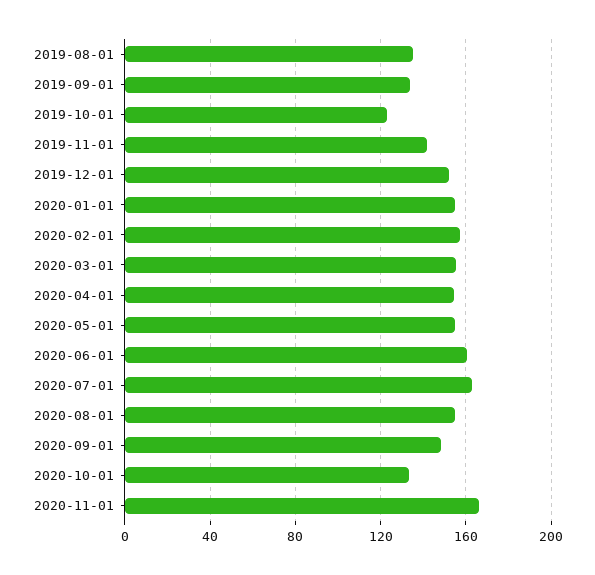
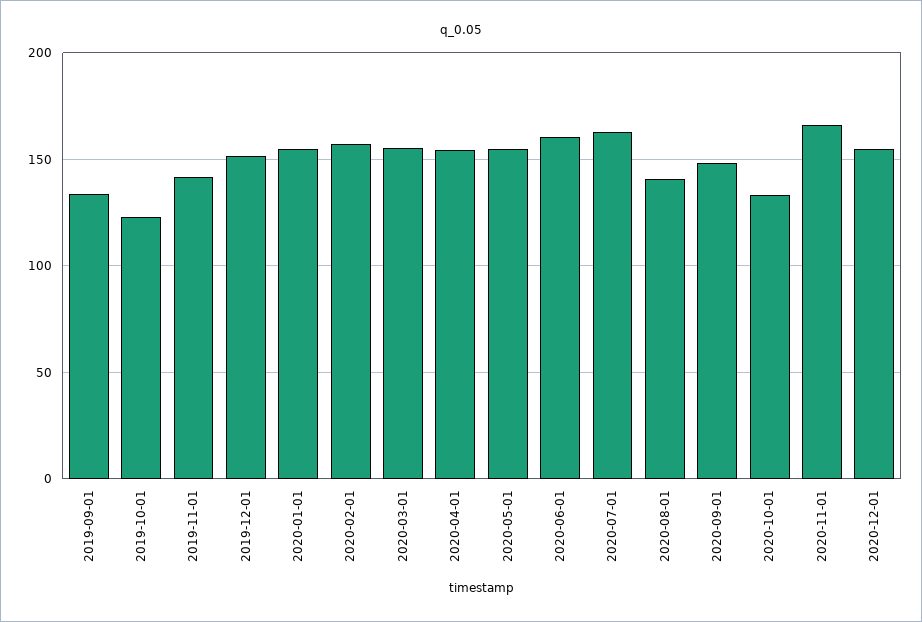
2019-08-01: 135 -> none
2020-08-01: 155 -> 140
2020-12-01: none -> 155

